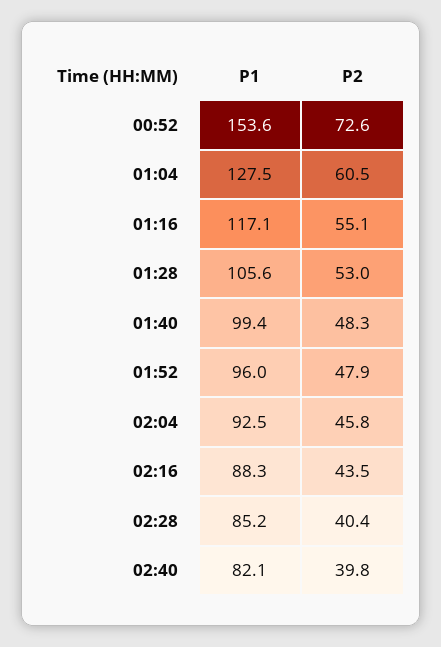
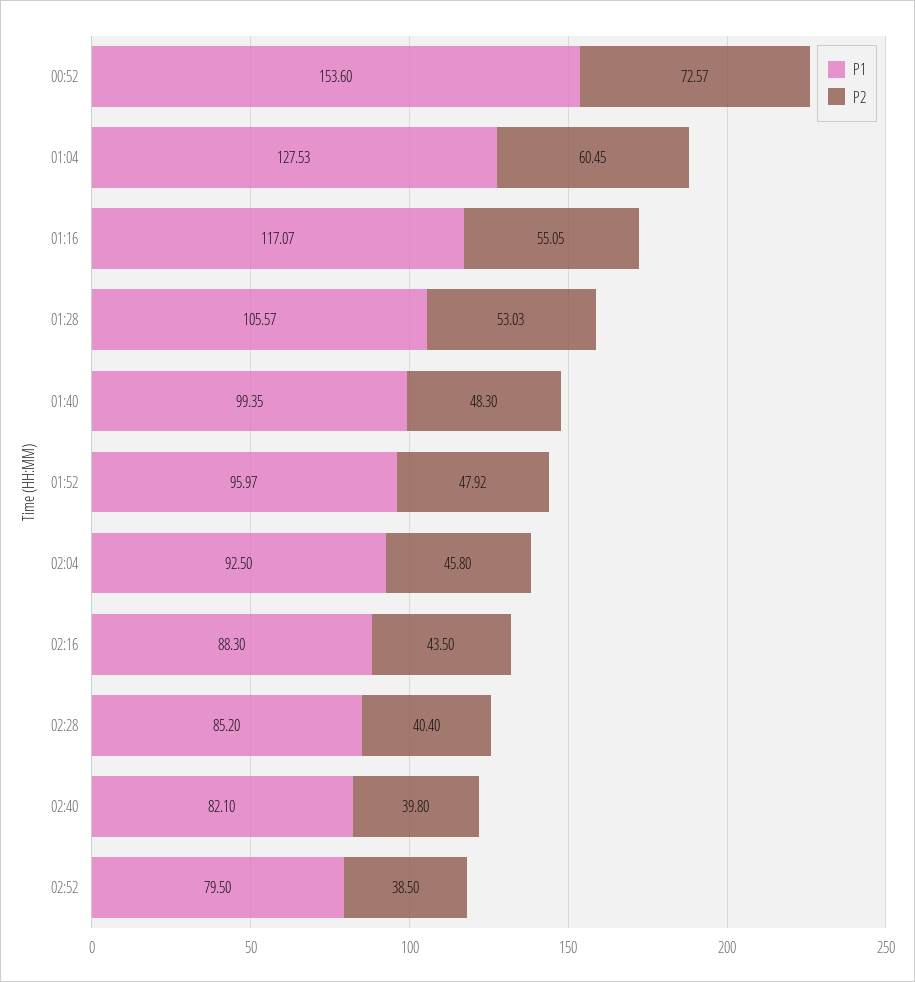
P1, 02:52: none -> 79.5
P2, 02:52: none -> 38.5

